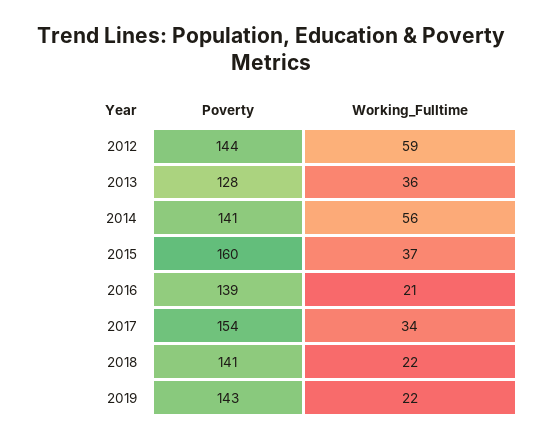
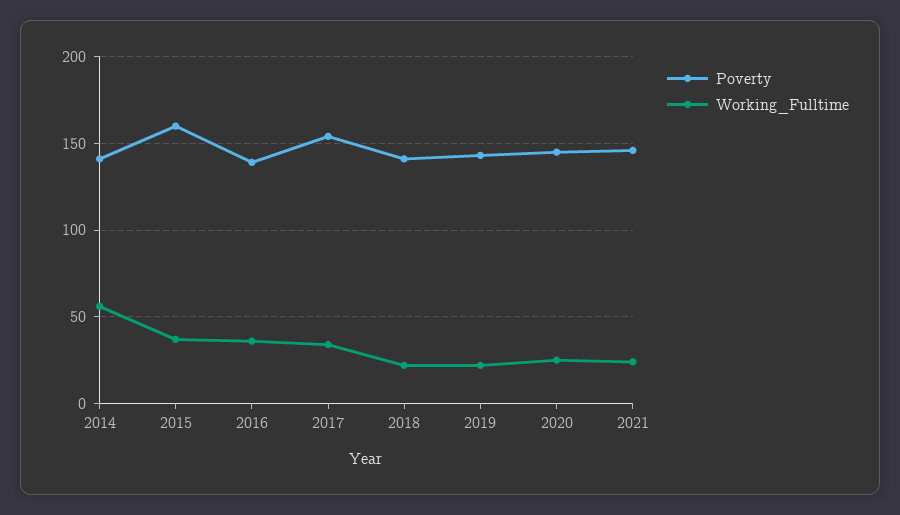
Poverty, 2012: 144 -> none
Working_Fulltime, 2012: 59 -> none
Poverty, 2013: 128 -> none
Working_Fulltime, 2013: 36 -> none
Working_Fulltime, 2016: 21 -> 35
Poverty, 2020: none -> 145
Working_Fulltime, 2020: none -> 25
Poverty, 2021: none -> 145
Working_Fulltime, 2021: none -> 25

